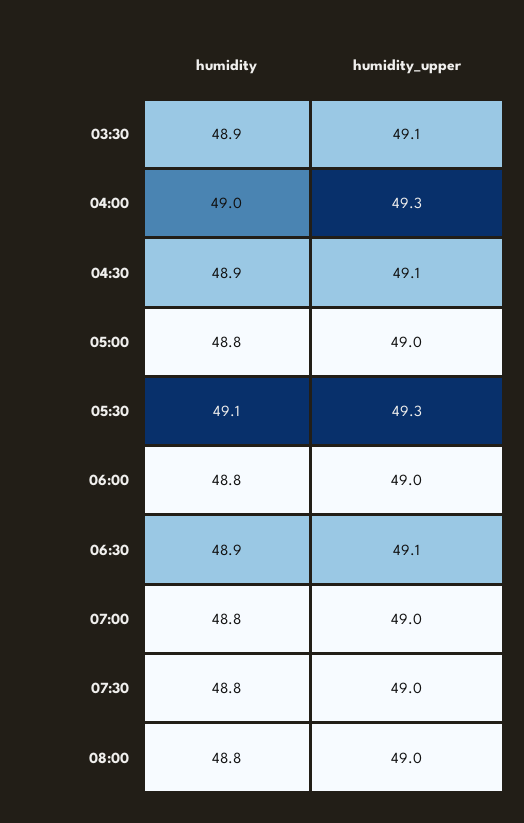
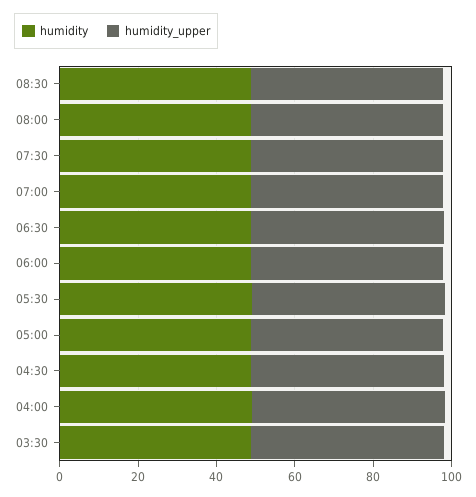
humidity, 08:30: none -> 50
humidity_upper, 08:30: none -> 50

